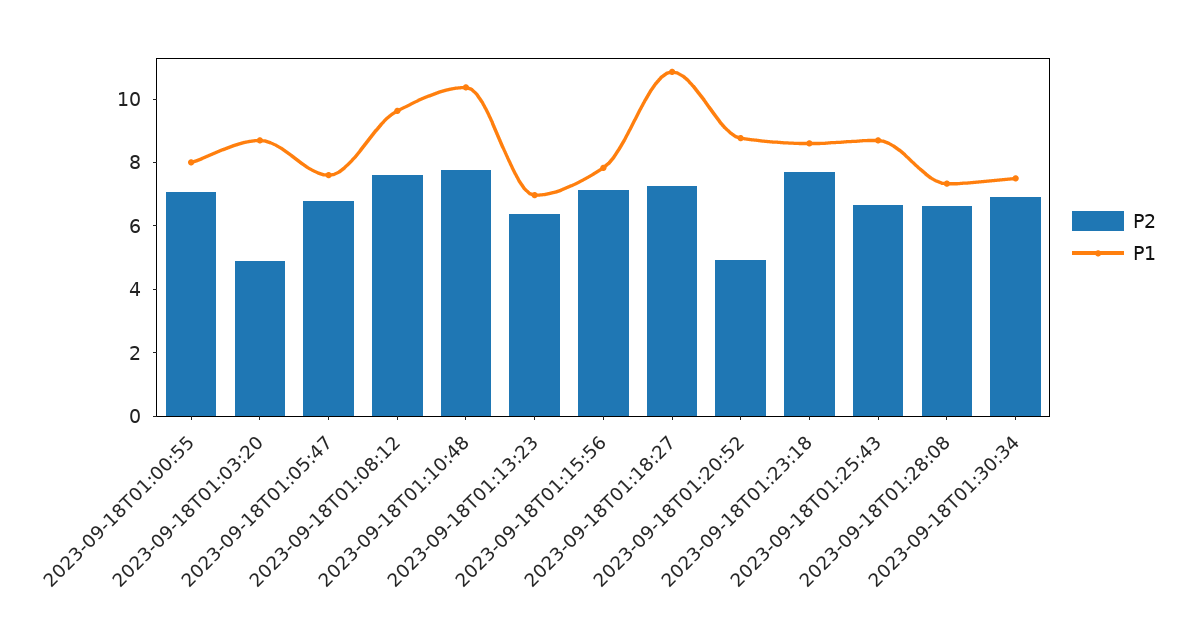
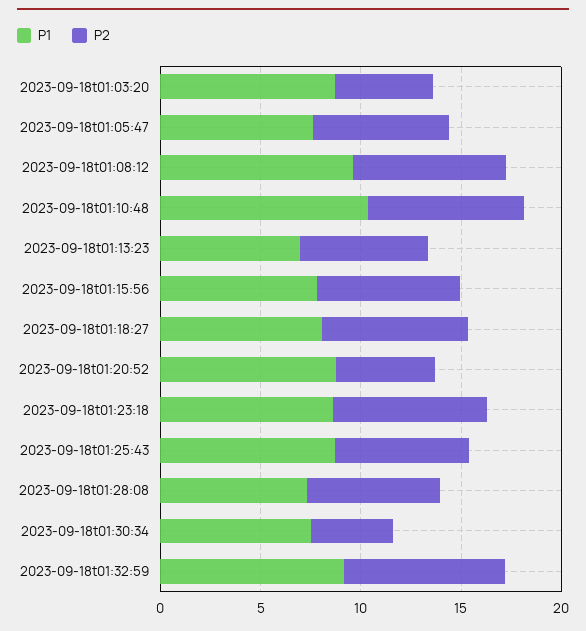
P2, 2023-09-18T01:00:55: 7 -> none
P1, 2023-09-18T01:00:55: 8 -> none
P1, 2023-09-18T01:18:27: 11 -> 8
P2, 2023-09-18T01:30:34: 7 -> 4
P1, 2023-09-18t01:32:59: none -> 9
P2, 2023-09-18t01:32:59: none -> 8

